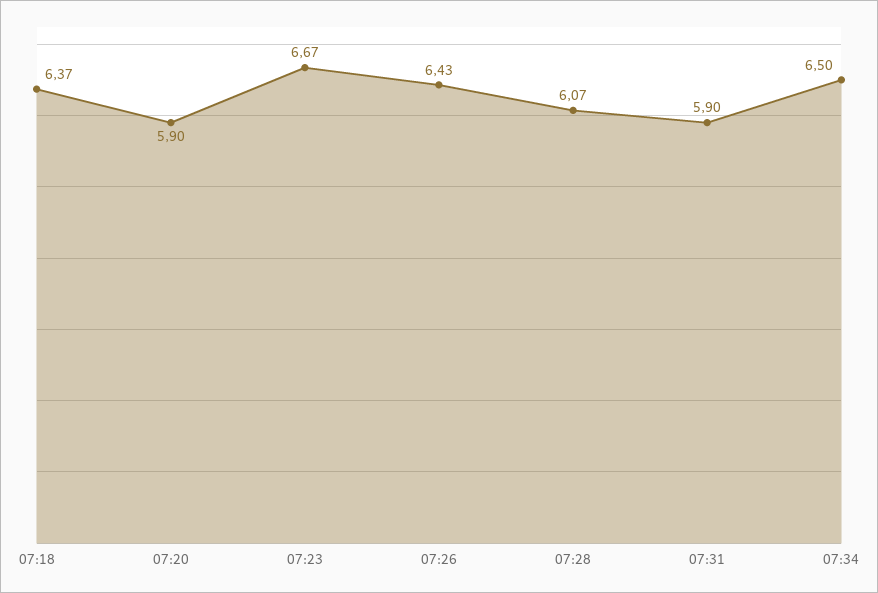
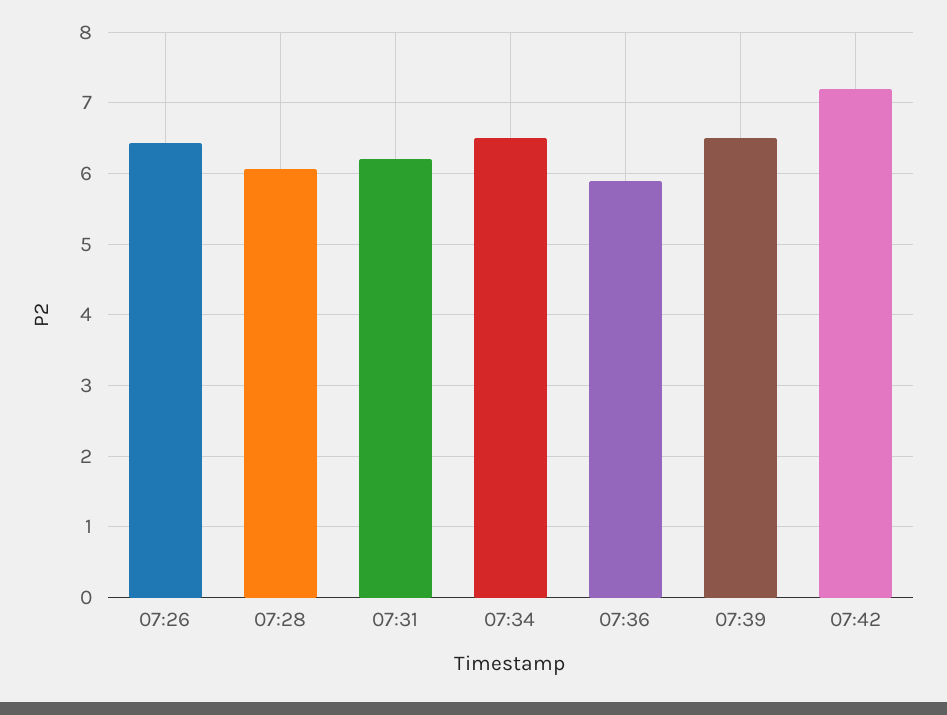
07:18: 6.37 -> none
07:20: 5.9 -> none
07:23: 6.67 -> none
07:31: 5.9 -> 6.2
07:36: none -> 5.9
07:39: none -> 6.5
07:42: none -> 7.2

